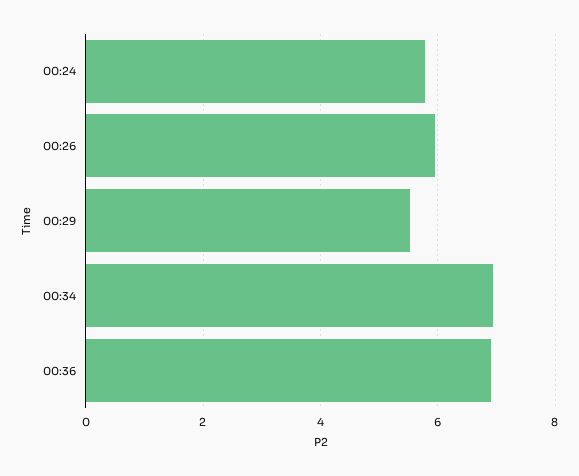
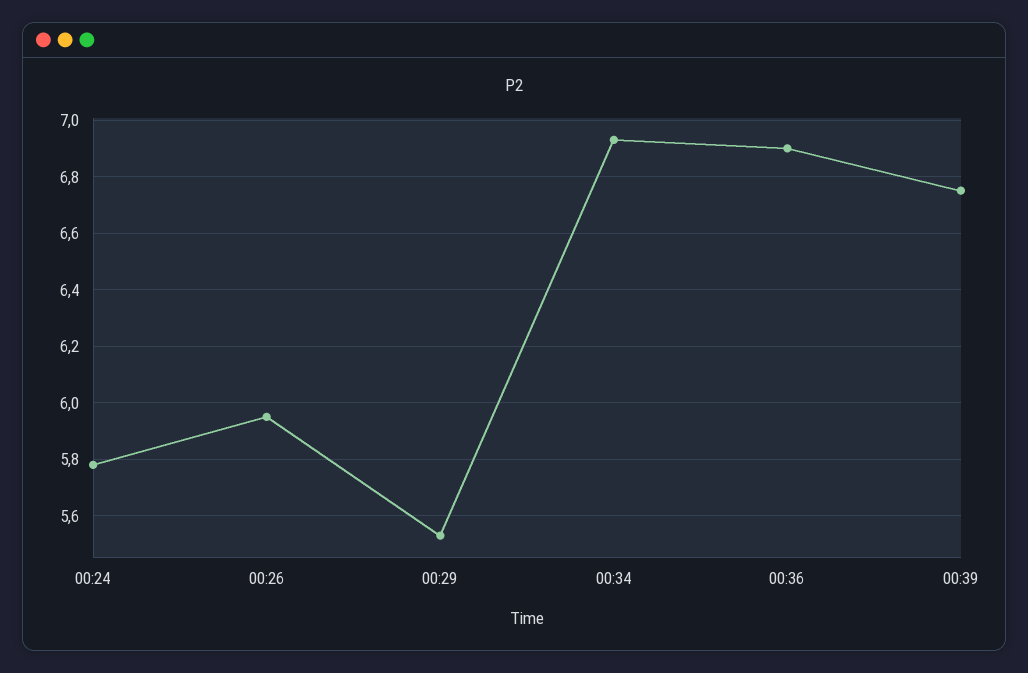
00:39: none -> 6.75

